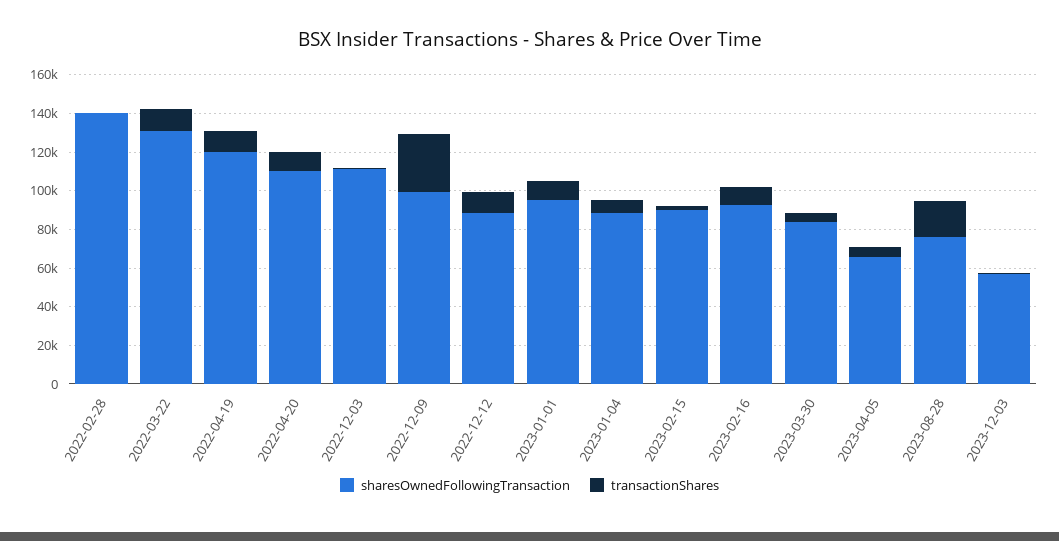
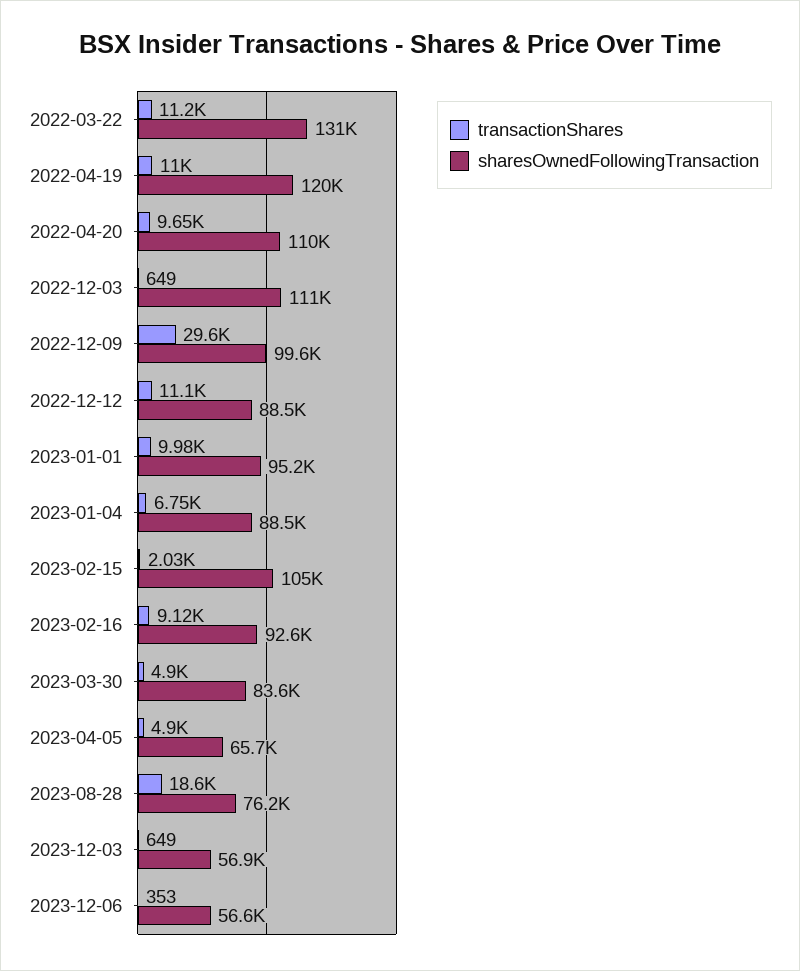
sharesOwnedFollowingTransaction, 2022-02-28: 140000 -> none
transactionShares, 2022-02-28: 0 -> none
sharesOwnedFollowingTransaction, 2023-02-15: 90000 -> 105000
transactionShares, 2023-12-06: none -> 353
sharesOwnedFollowingTransaction, 2023-12-06: none -> 56600

